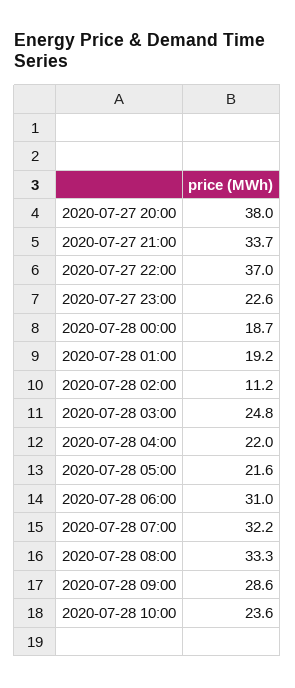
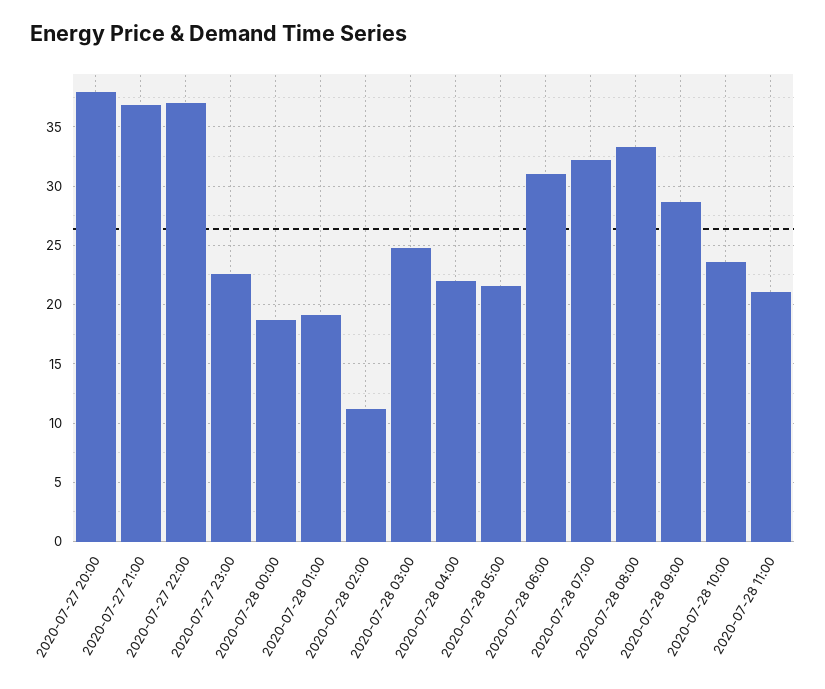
2020-07-27 21:00: 33.7 -> 37
2020-07-28 11:00: none -> 21

